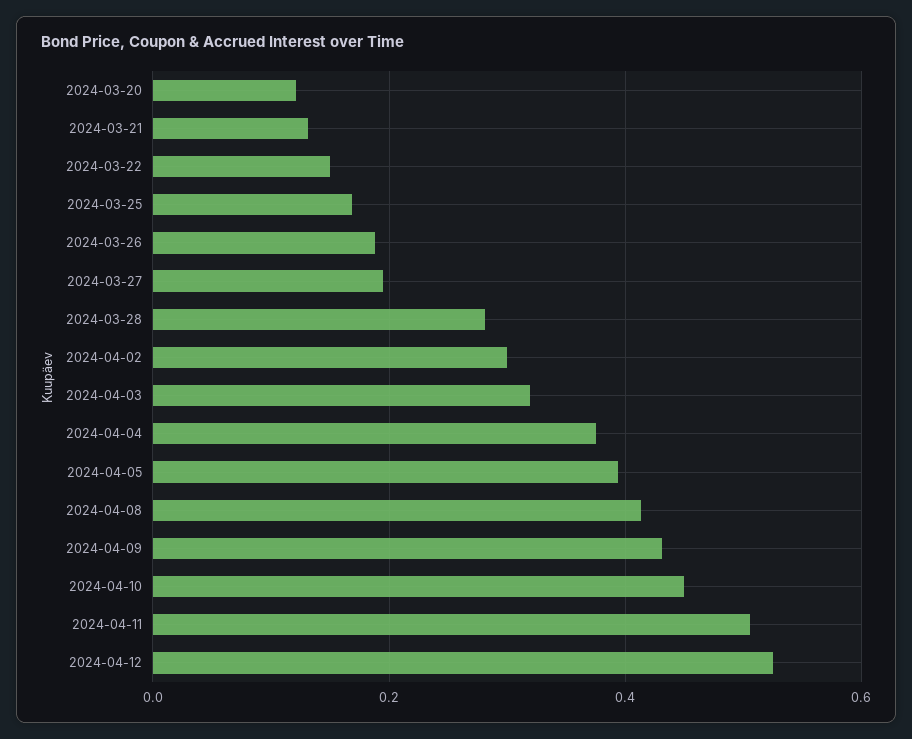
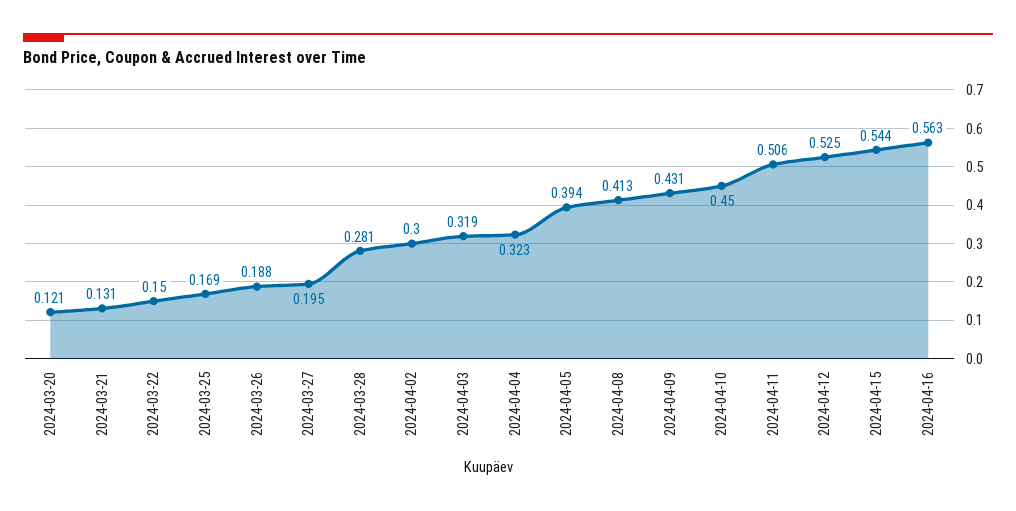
2024-04-04: 0.38 -> 0.323
2024-04-15: none -> 0.544
2024-04-16: none -> 0.563

